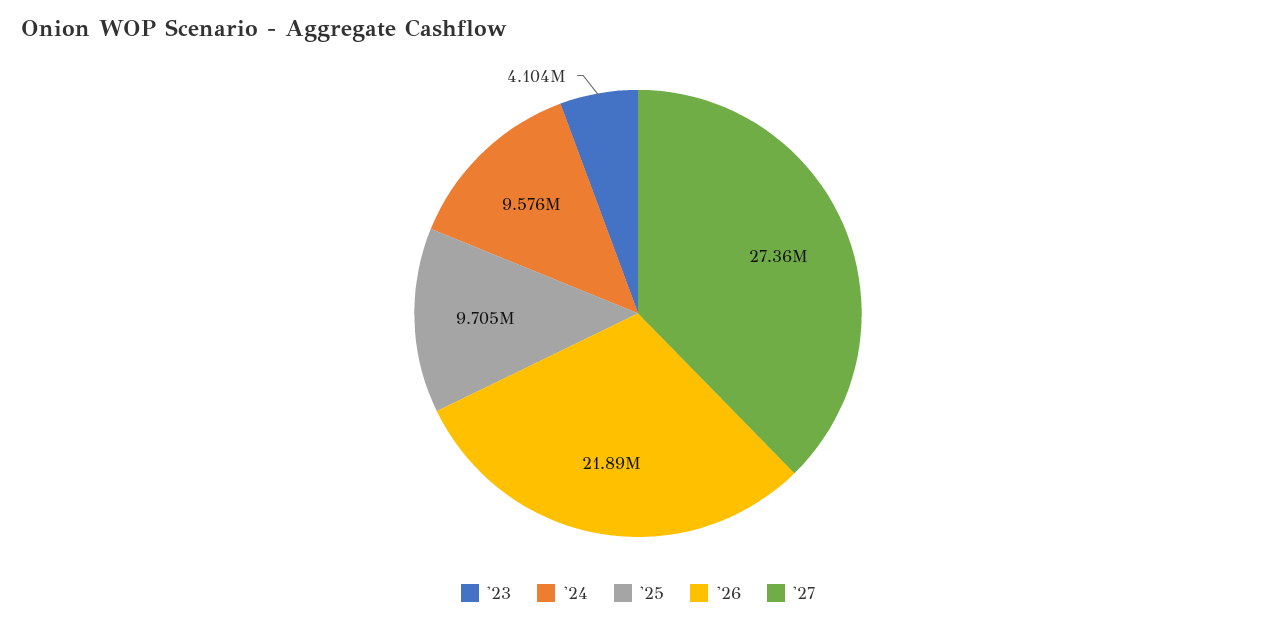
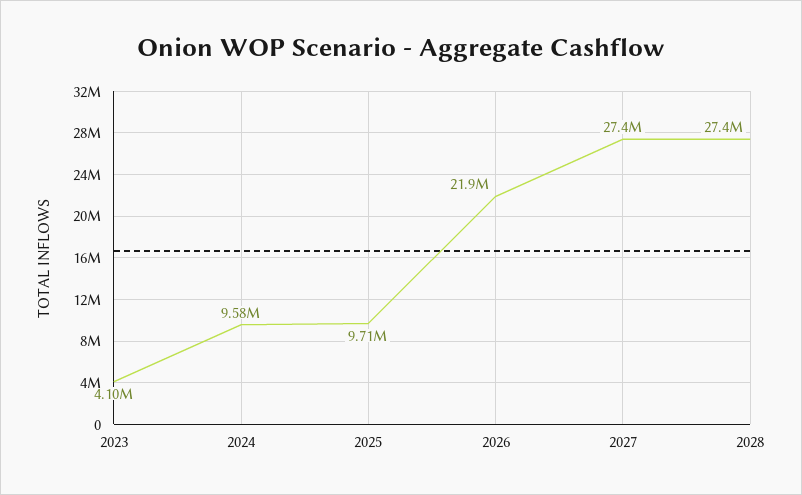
2028: none -> 27400000

